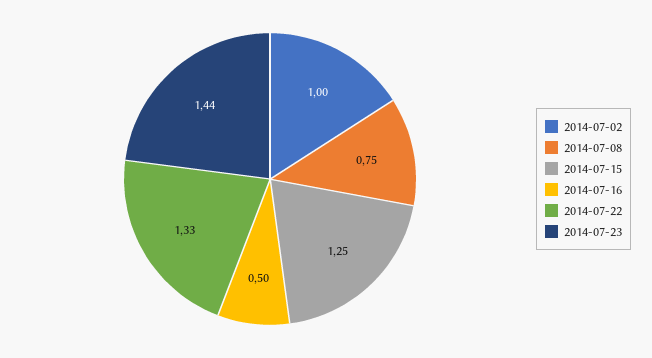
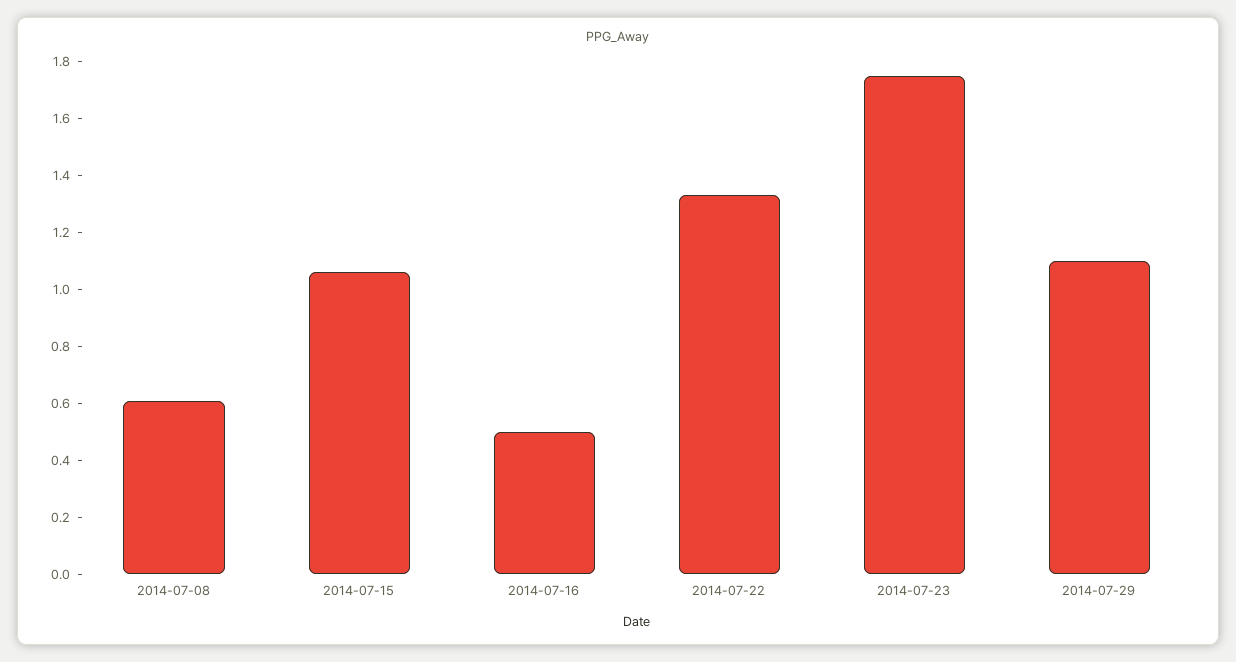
2014-07-02: 1 -> none
2014-07-08: 0.75 -> 0.6
2014-07-15: 1.25 -> 1.05
2014-07-23: 1.44 -> 1.75
2014-07-29: none -> 1.1

